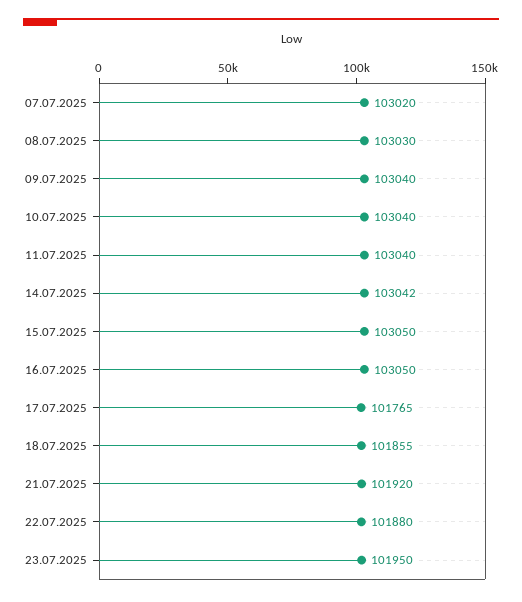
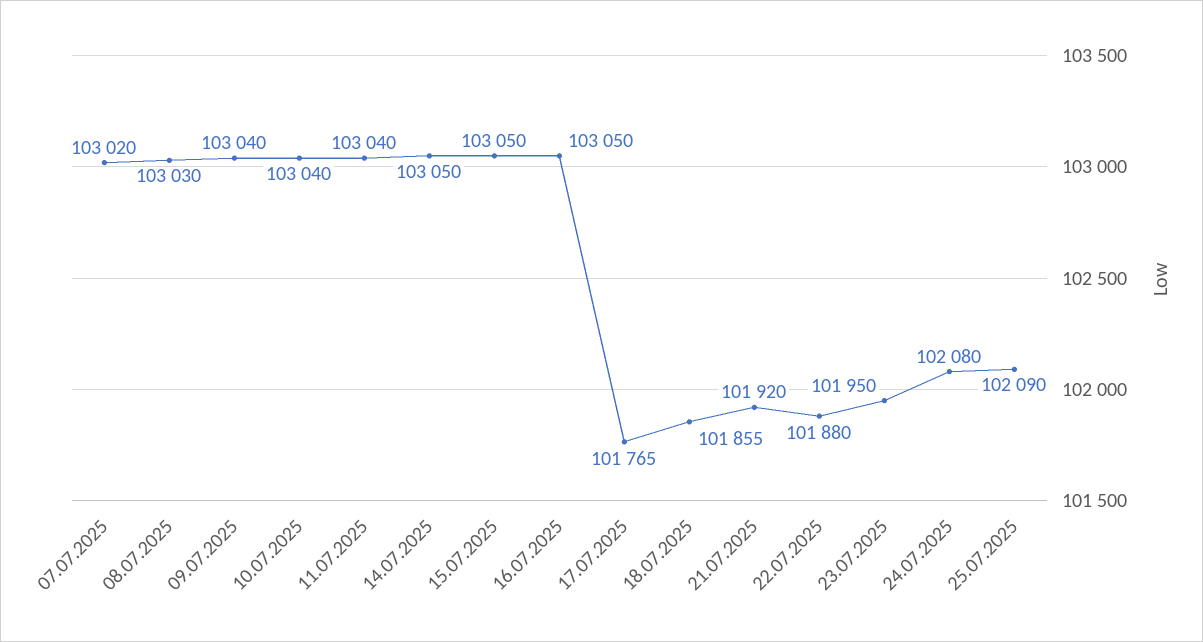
14.07.2025: 103042 -> 103050
24.07.2025: none -> 102080
25.07.2025: none -> 102090

